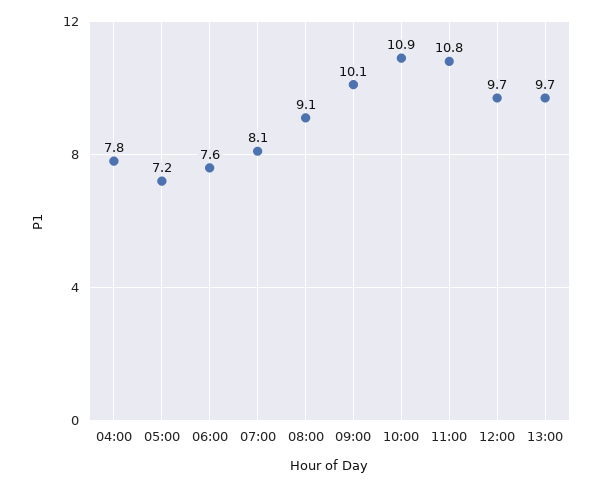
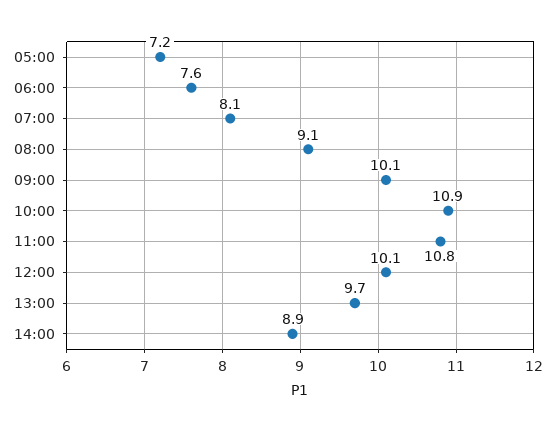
04:00: 7.8 -> none
12:00: 9.7 -> 10.1
14:00: none -> 8.9

